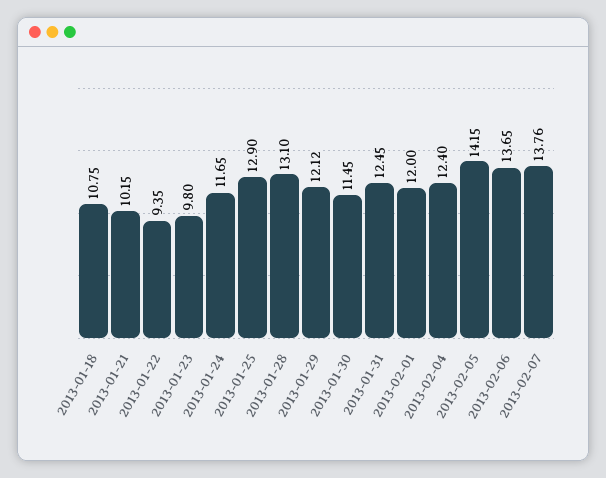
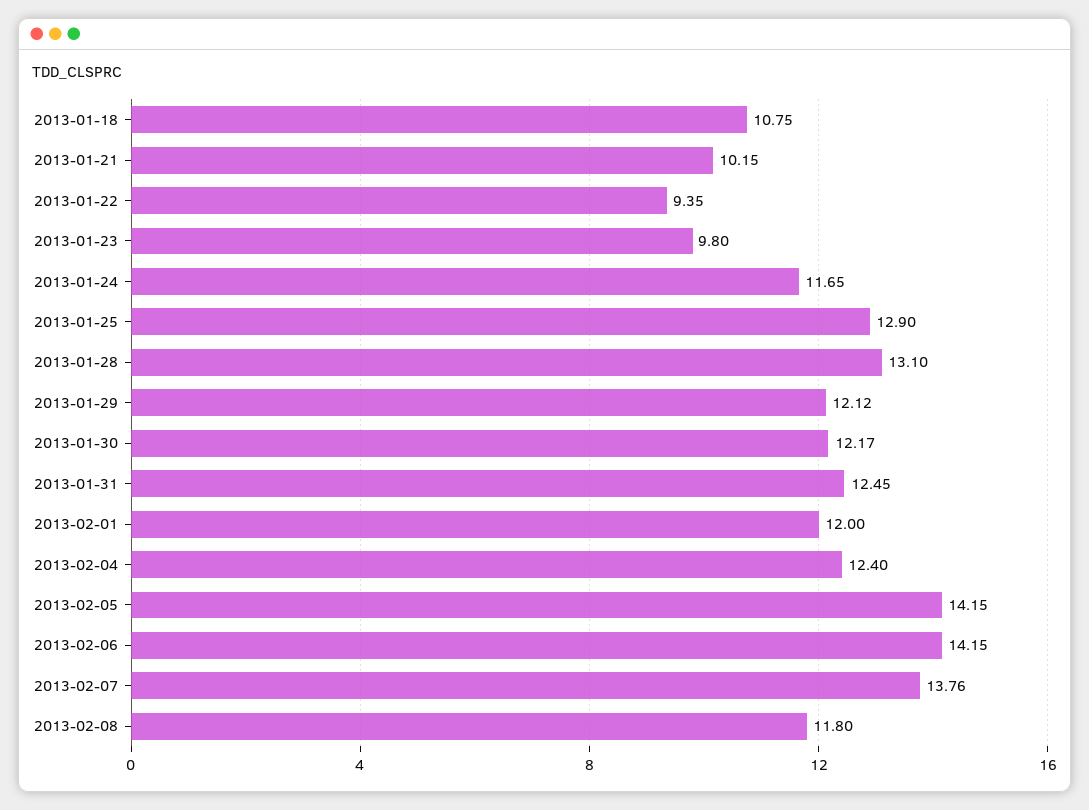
2013-01-30: 11.45 -> 12.17
2013-02-06: 13.65 -> 14.15
2013-02-08: none -> 11.8

